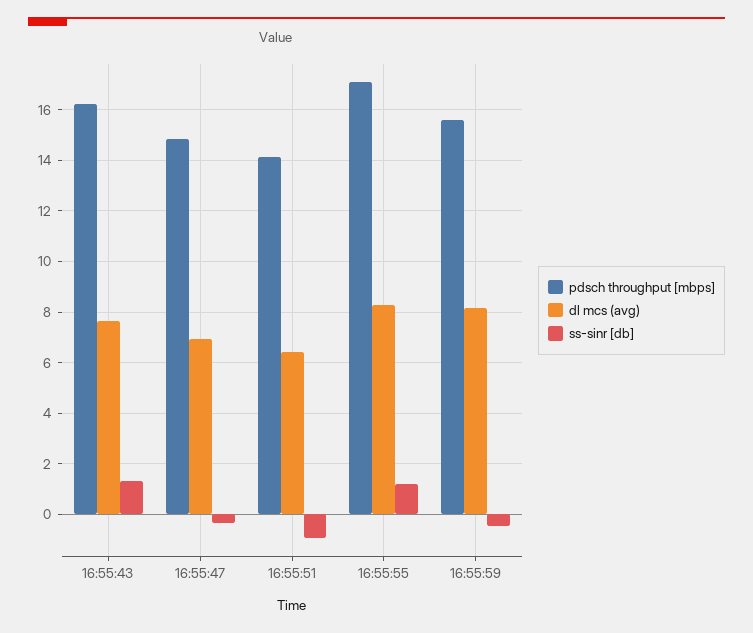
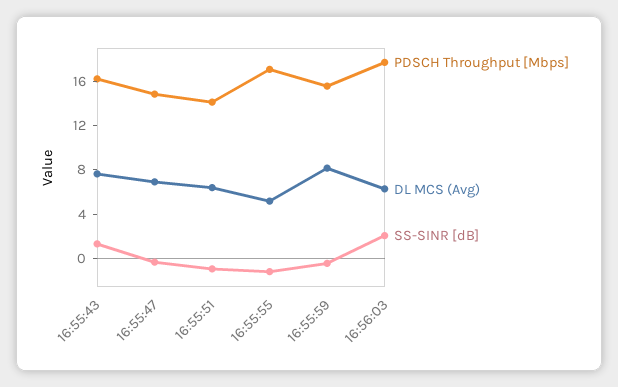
dl mcs (avg), 16:55:55: 8.25 -> 5
ss-sinr [db], 16:55:55: 1.25 -> -1
pdsch throughput [mbps], 16:56:03: none -> 18
dl mcs (avg), 16:56:03: none -> 6
ss-sinr [db], 16:56:03: none -> 2

